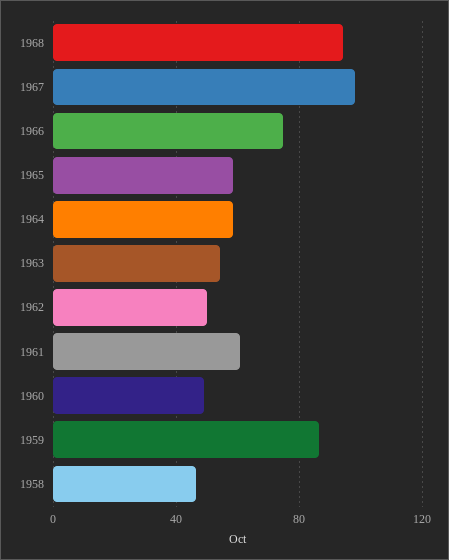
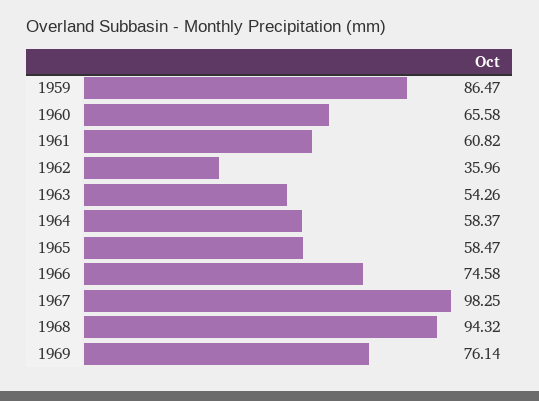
1962: 50 -> 35.96
1960: 50 -> 65.58
1958: 45 -> none
1969: none -> 76.14

